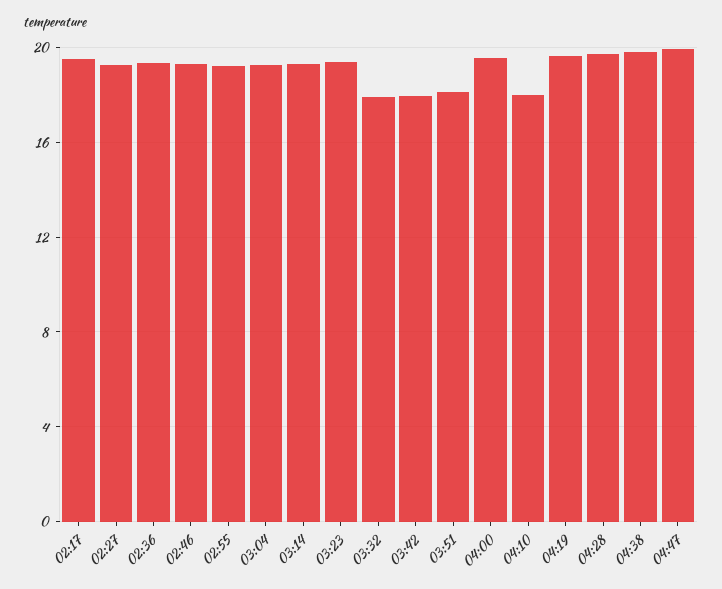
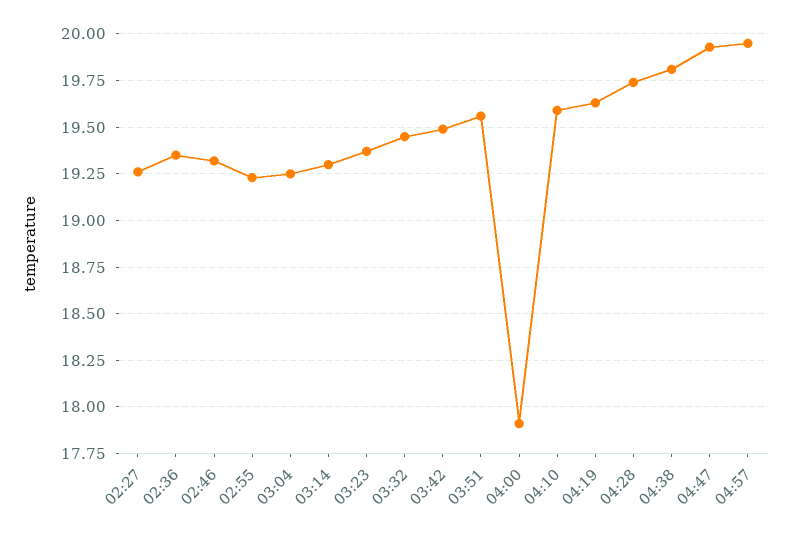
02:17: 19.5 -> none
03:32: 18 -> 19.45
03:42: 18 -> 19.5
03:51: 18 -> 19.55
04:00: 19.5 -> 17.9
04:10: 18 -> 19.6
04:57: none -> 19.95

